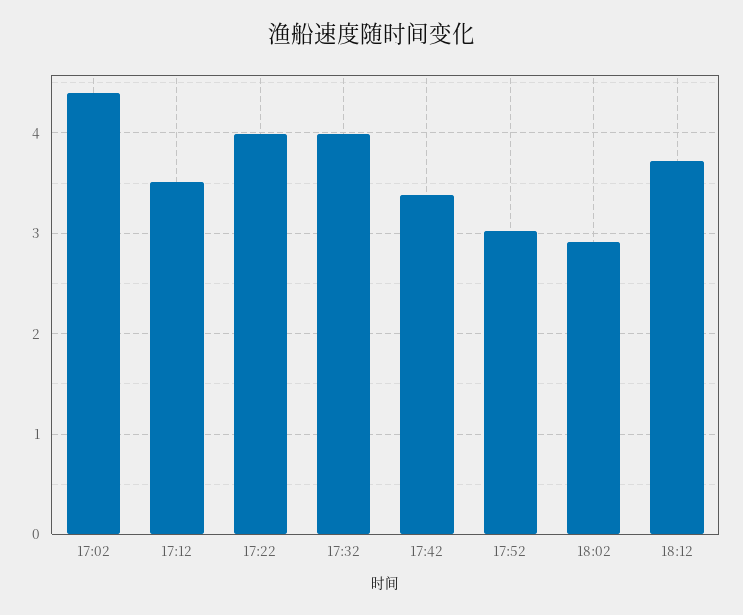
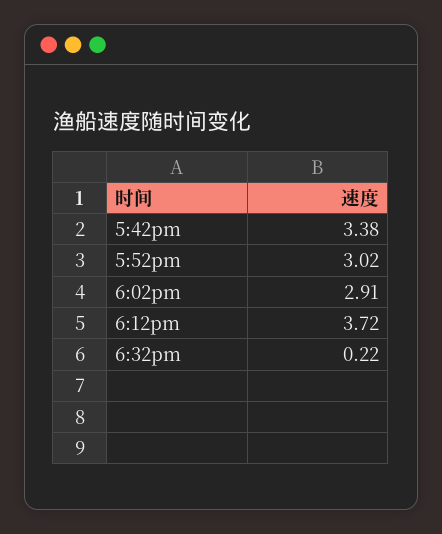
17:02: 4.4 -> none
17:12: 3.5 -> none
17:22: 4 -> none
17:32: 4 -> none
6:32pm: none -> 0.22

